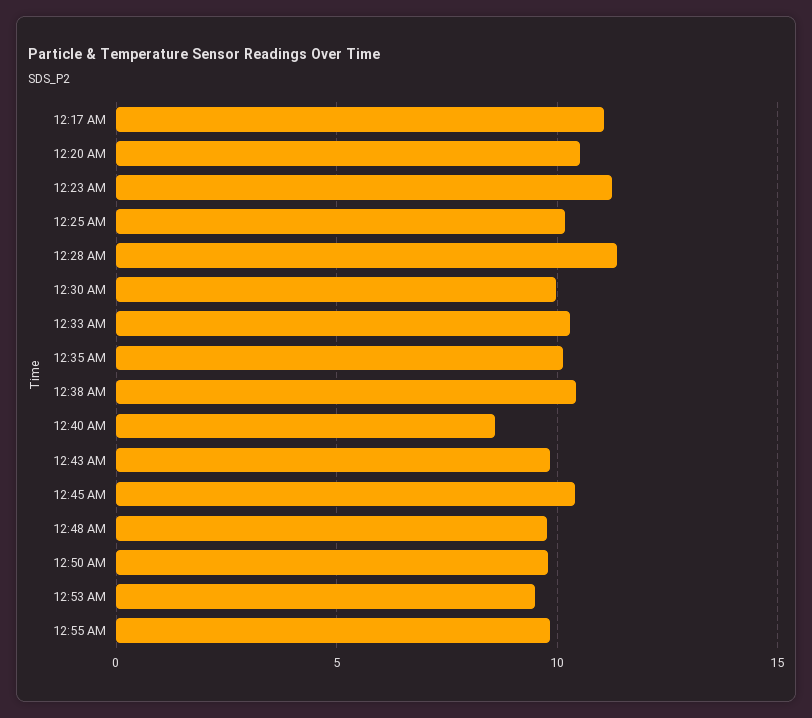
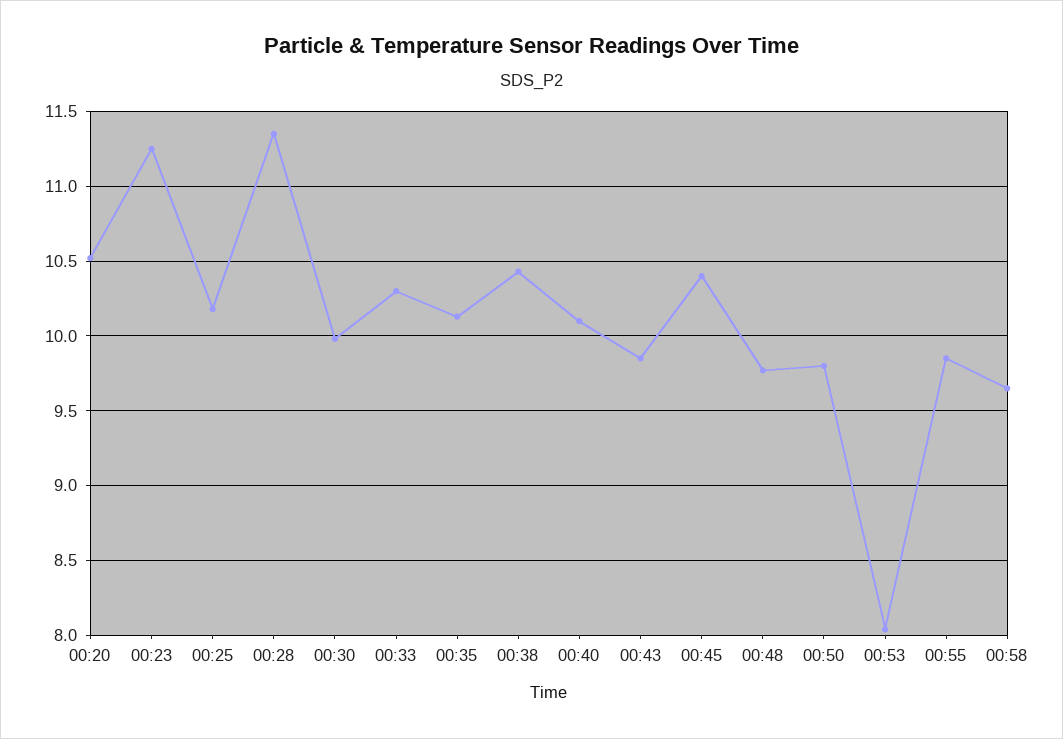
12:17 AM: 11 -> none
12:40 AM: 8.5 -> 10.1
12:53 AM: 9.5 -> 8.05
00:58: none -> 9.65

